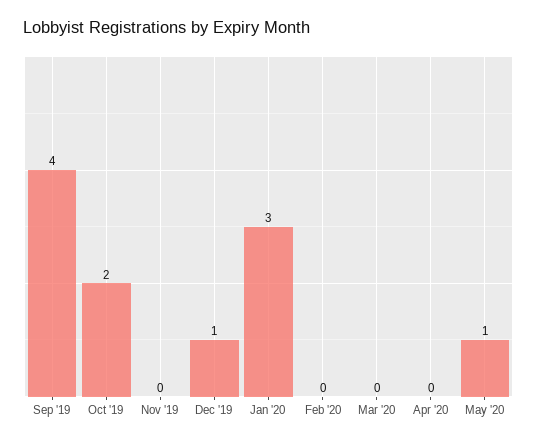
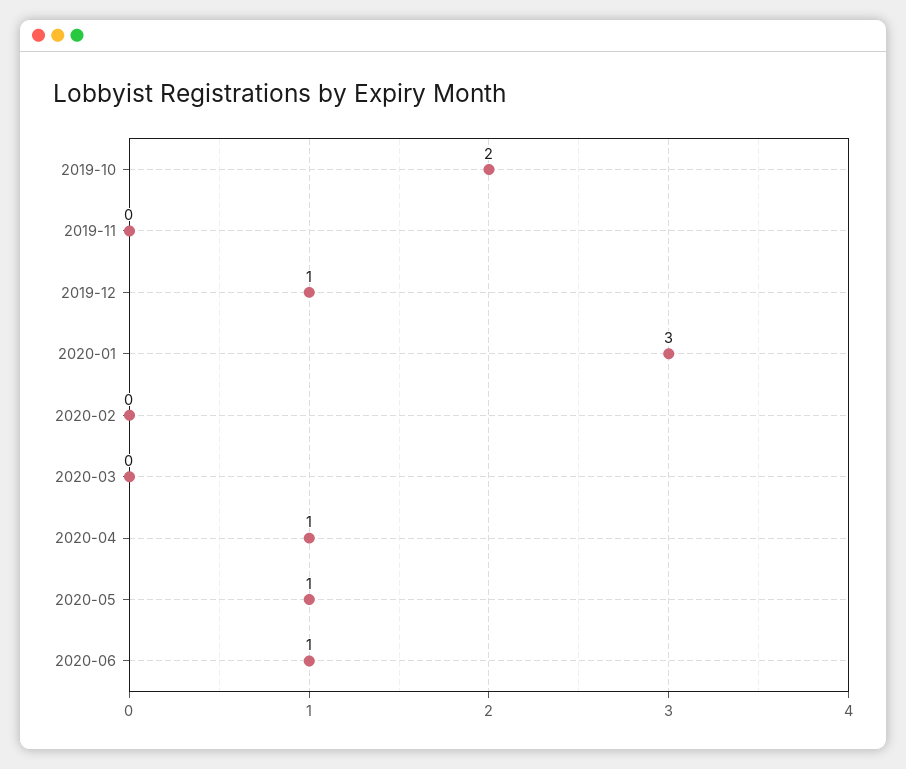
Sep '19: 4 -> none
Apr '20: 0 -> 1
2020-06: none -> 1

